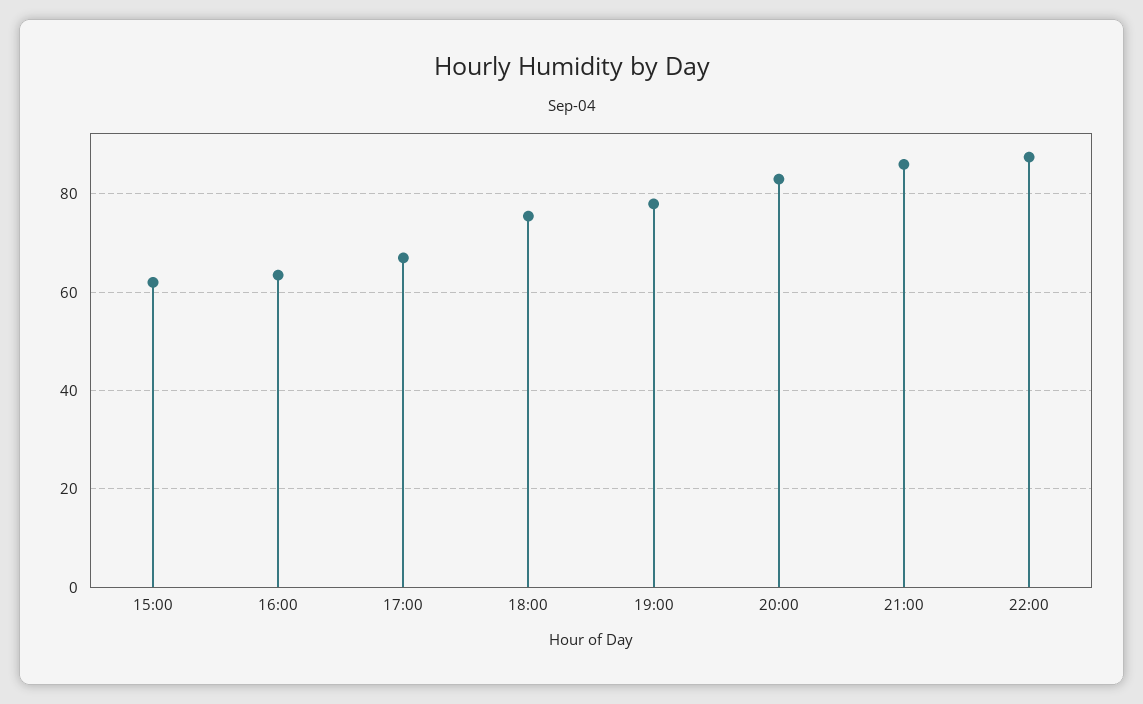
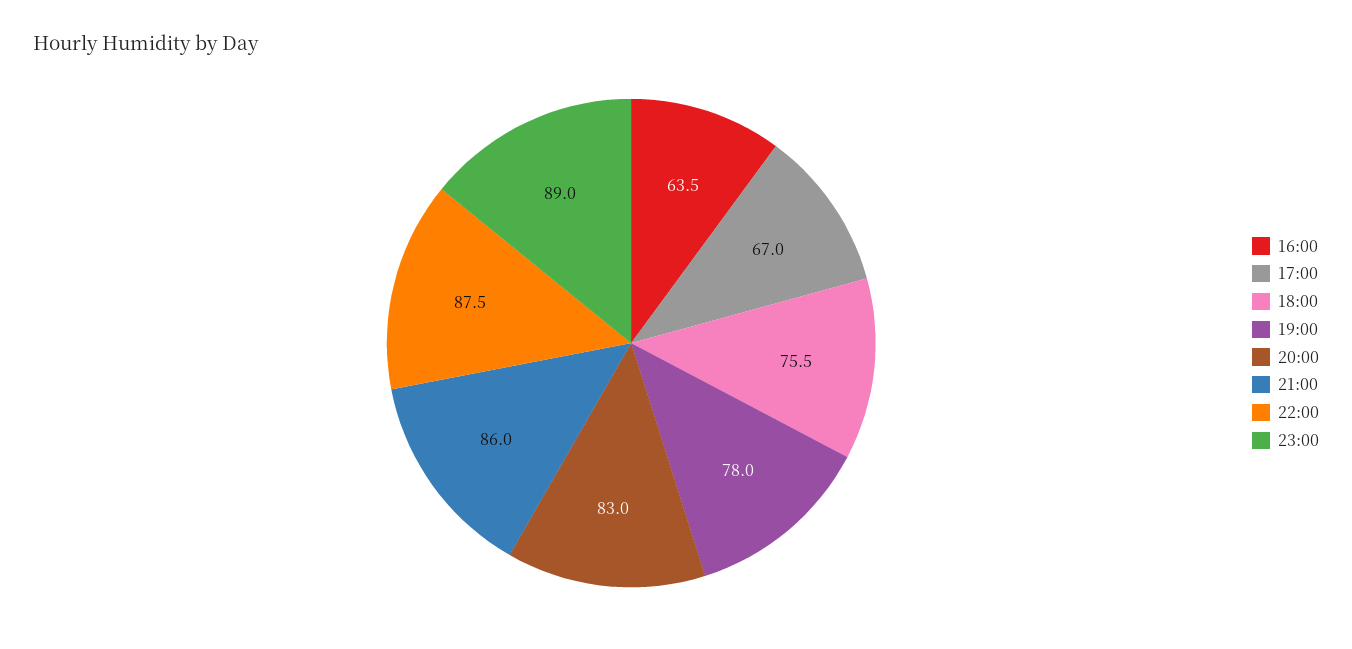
15:00: 62 -> none
23:00: none -> 89

